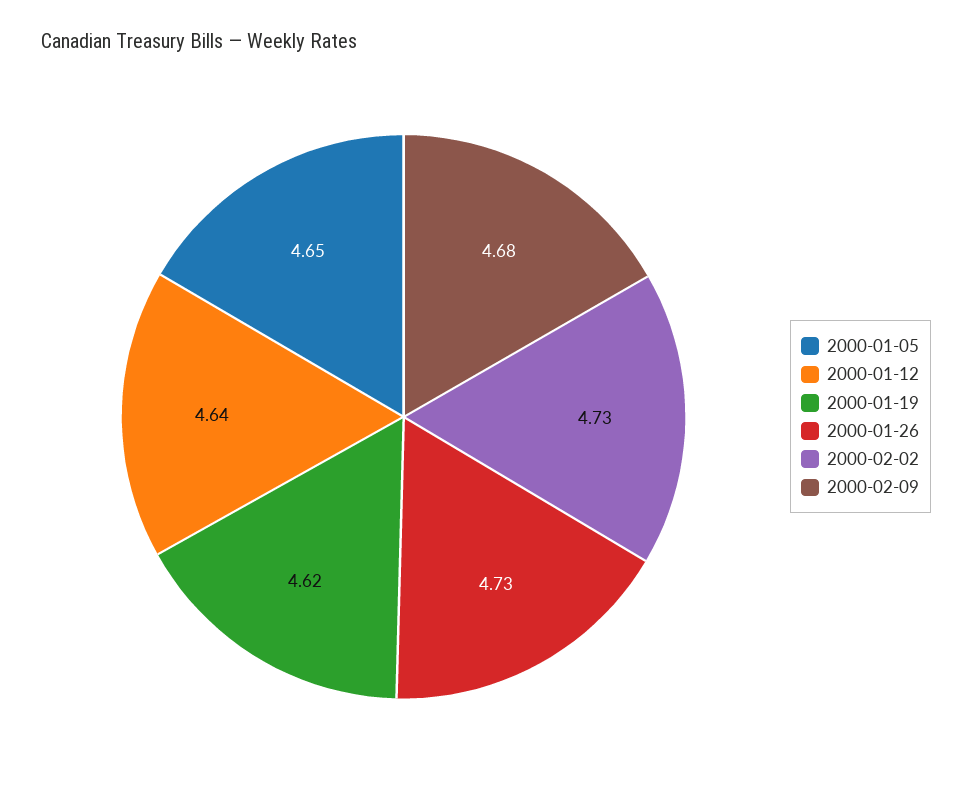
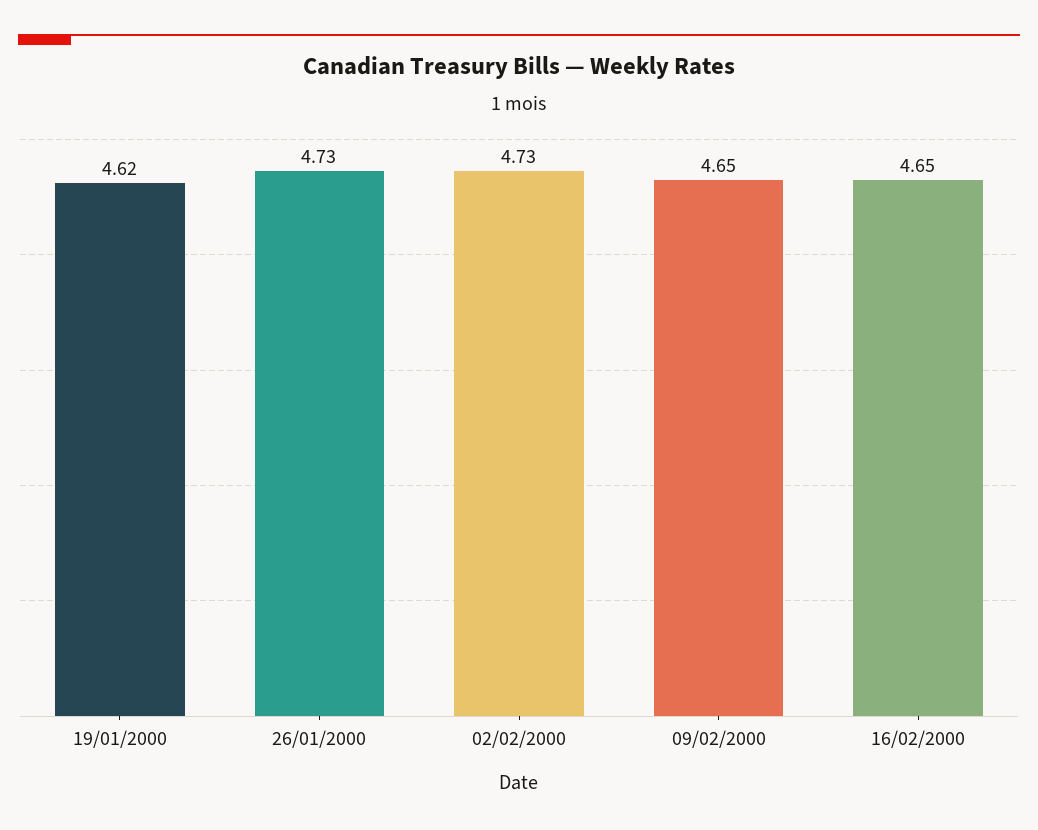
2000-01-05: 4.65 -> none
2000-01-12: 4.64 -> none
2000-02-09: 4.68 -> 4.65
16/02/2000: none -> 4.65

